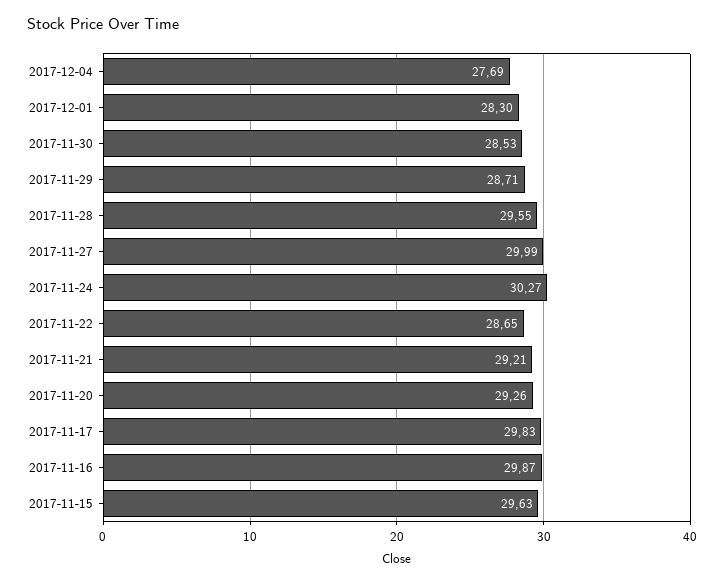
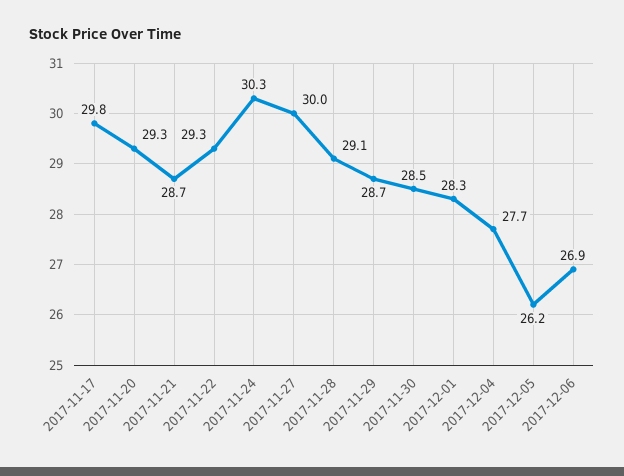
2017-11-28: 29.55 -> 29.1
2017-11-22: 28.65 -> 29.3
2017-11-21: 29.21 -> 28.7
2017-11-16: 29.87 -> none
2017-11-15: 29.63 -> none
2017-12-05: none -> 26.2
2017-12-06: none -> 26.9

